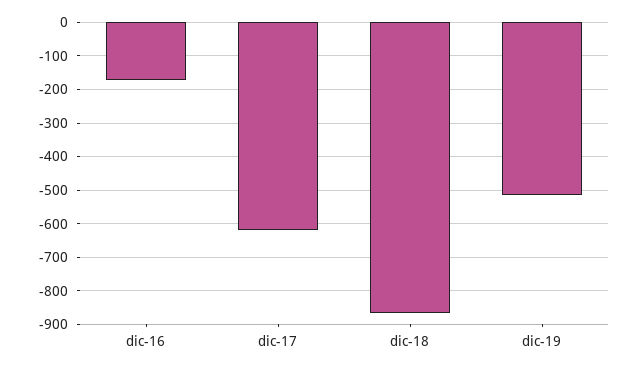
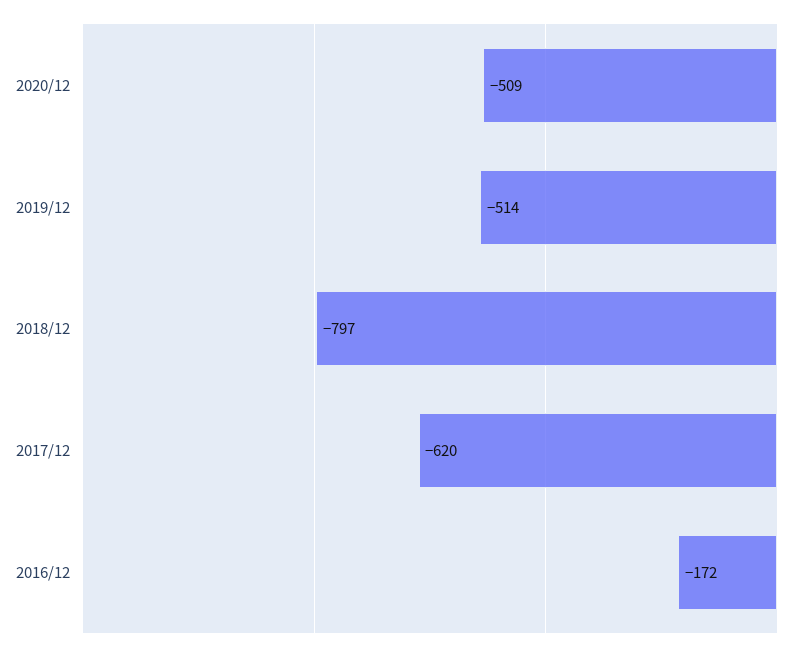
dic-18: -860 -> -797
2020/12: none -> -509

